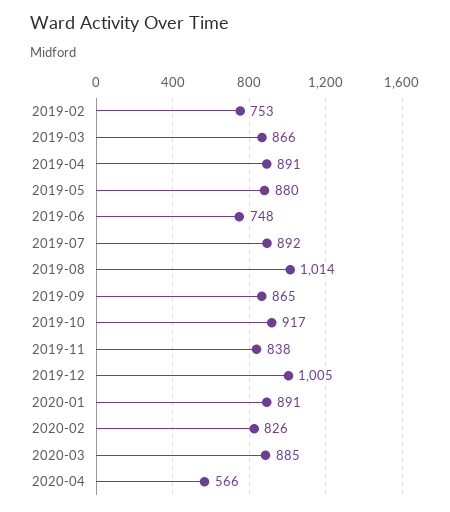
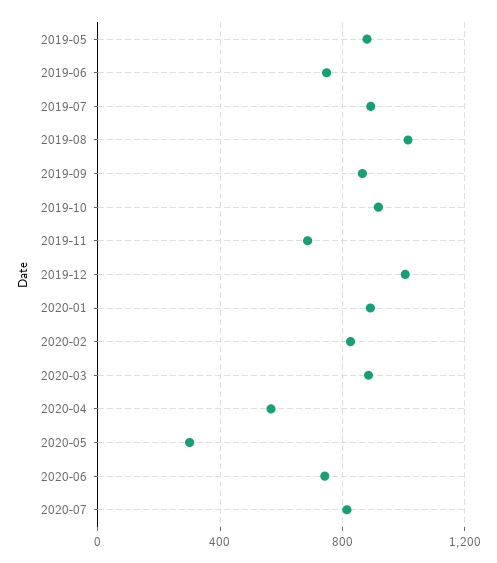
2019-02: 753 -> none
2019-03: 866 -> none
2019-04: 891 -> none
2019-11: 838 -> 700
2020-05: none -> 300
2020-06: none -> 750
2020-07: none -> 800

